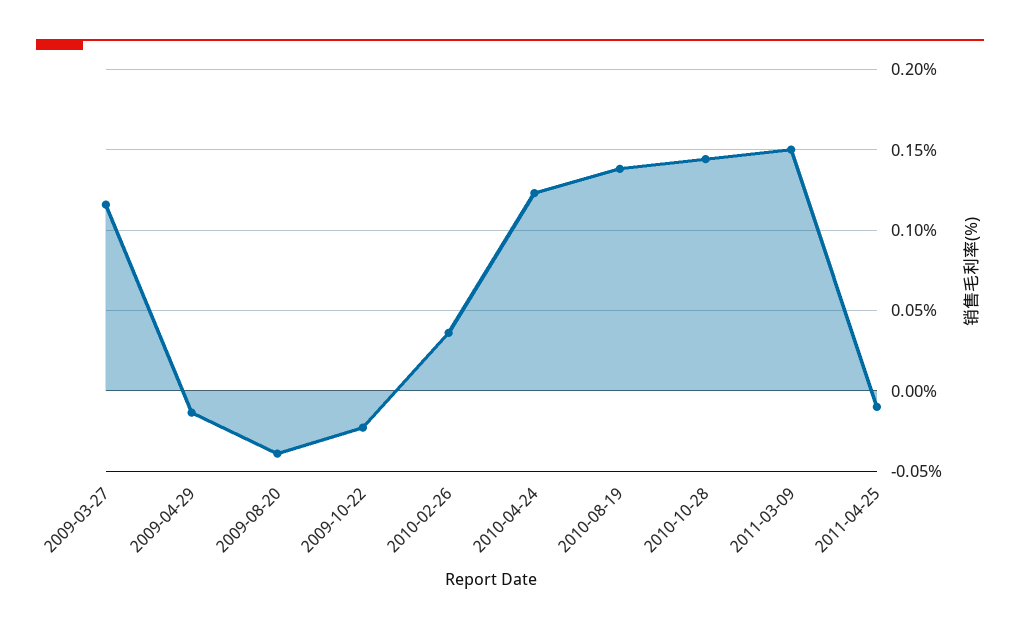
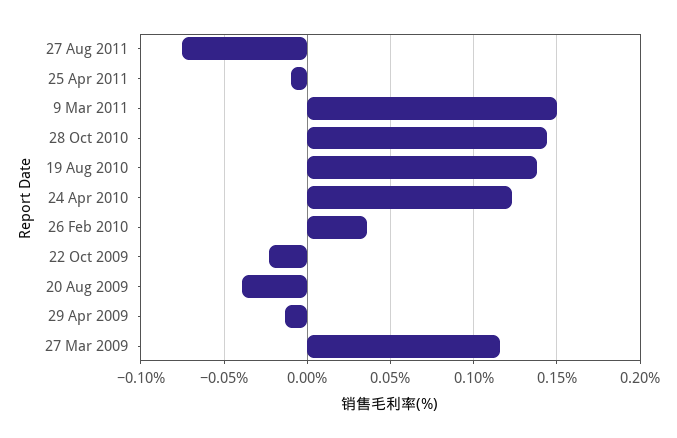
27 Aug 2011: none -> -0.075

